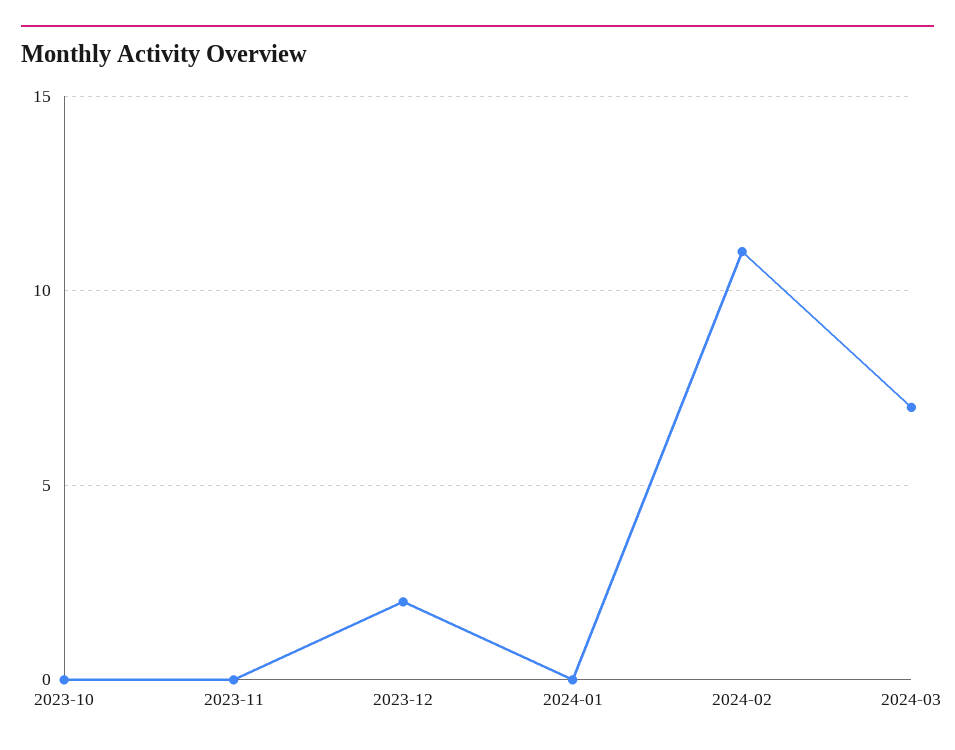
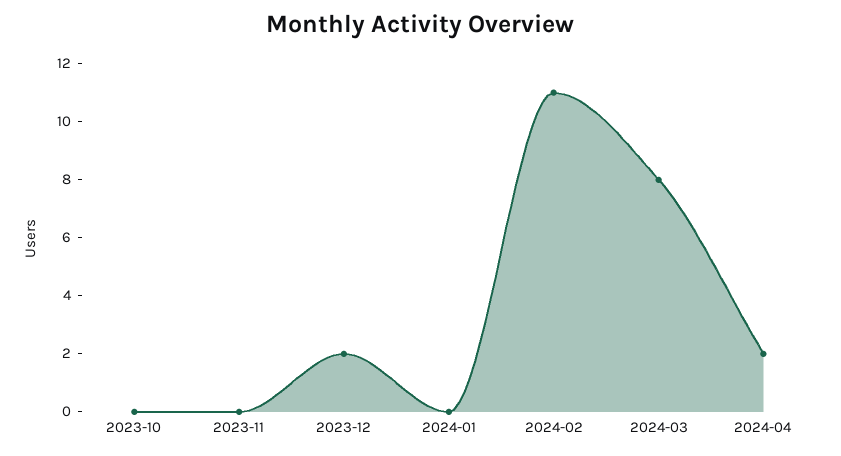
2024-03: 7 -> 8
2024-04: none -> 2

